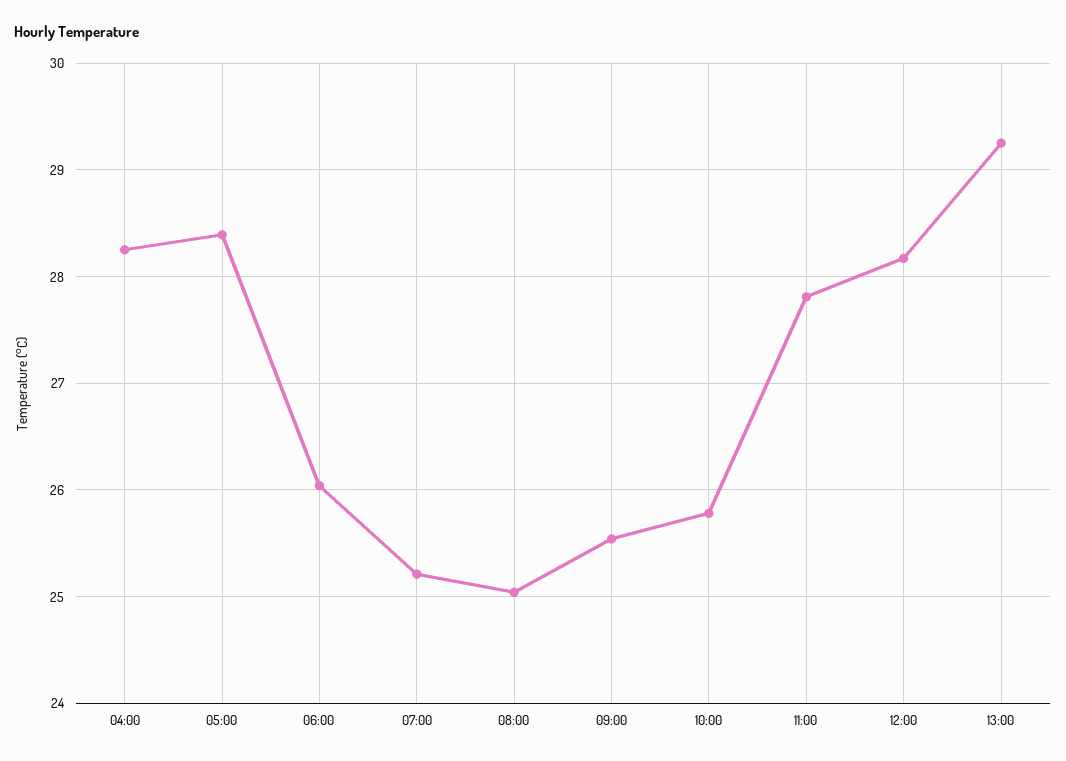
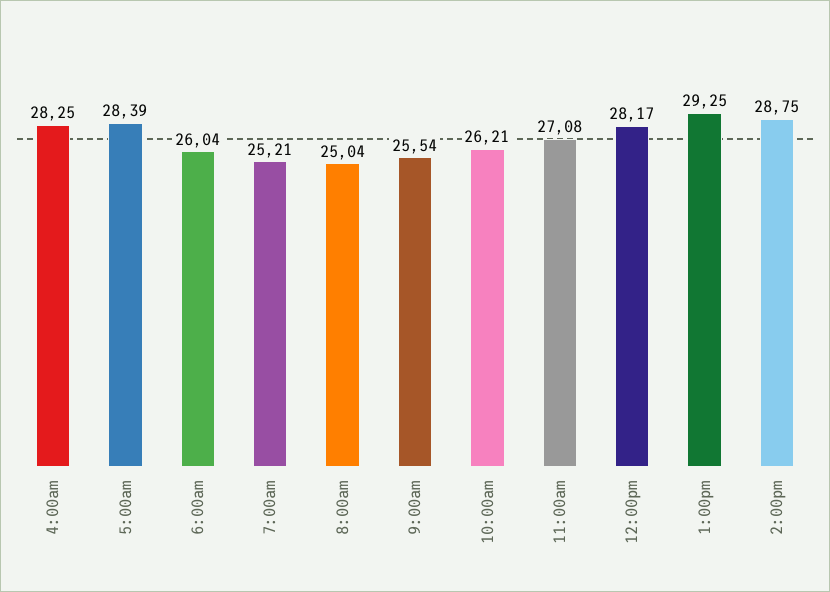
10:00: 25.8 -> 26.21
11:00: 27.8 -> 27.08
2:00pm: none -> 28.75

